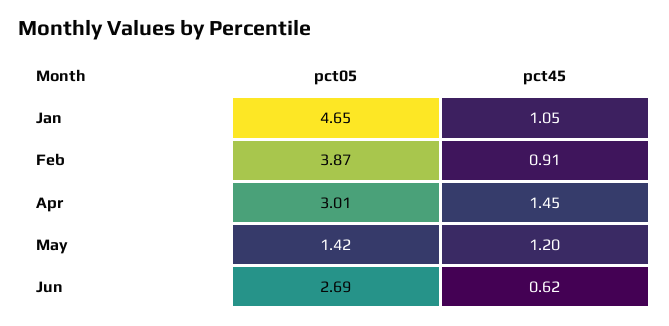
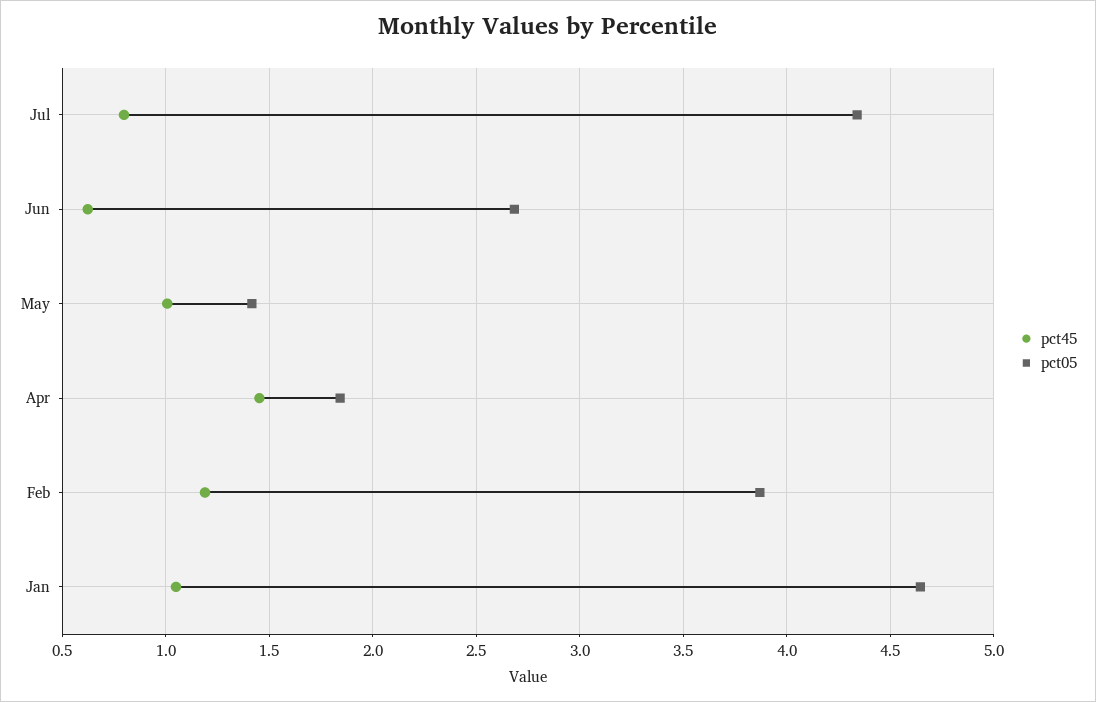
pct45, Feb: 0.91 -> 1.2
pct05, Apr: 3.01 -> 1.85
pct45, May: 1.2 -> 1
pct45, Jul: none -> 0.8
pct05, Jul: none -> 4.35

